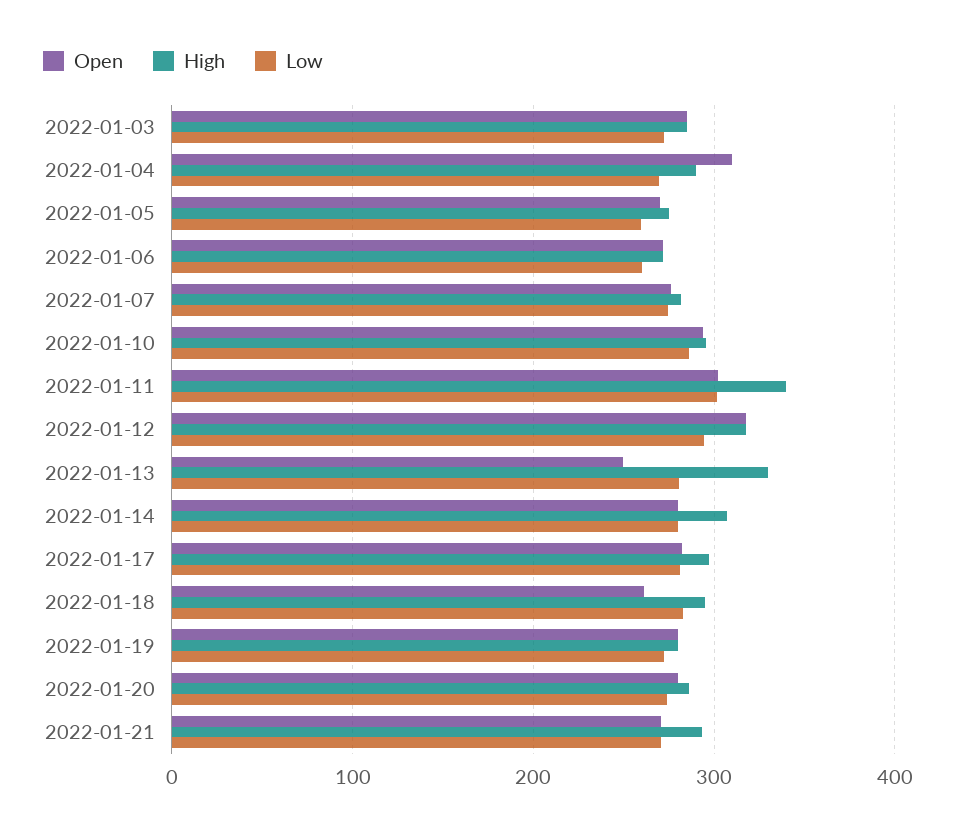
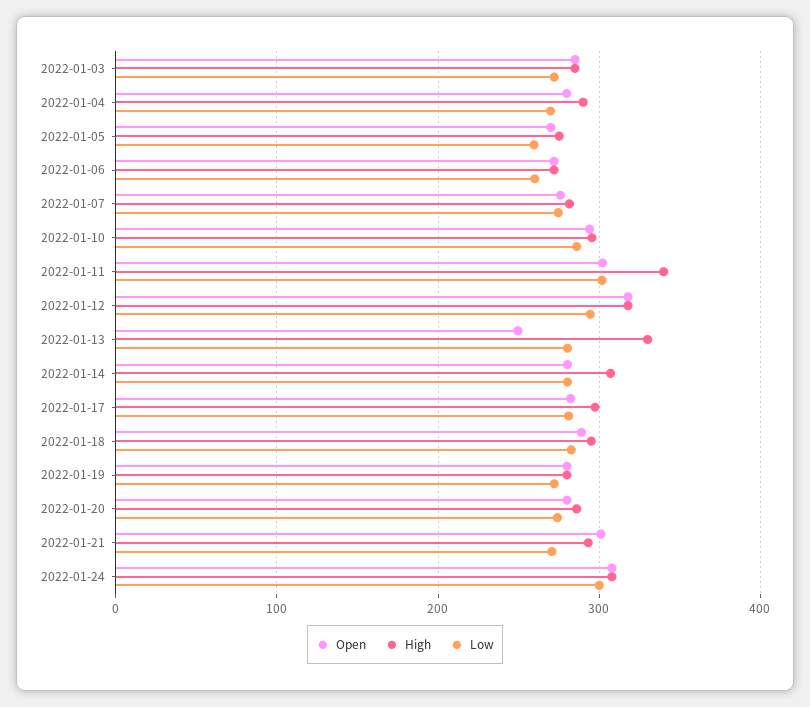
Open, 2022-01-04: 310 -> 280
Open, 2022-01-18: 260 -> 290
Open, 2022-01-21: 270 -> 300
Open, 2022-01-24: none -> 310
High, 2022-01-24: none -> 310
Low, 2022-01-24: none -> 300

